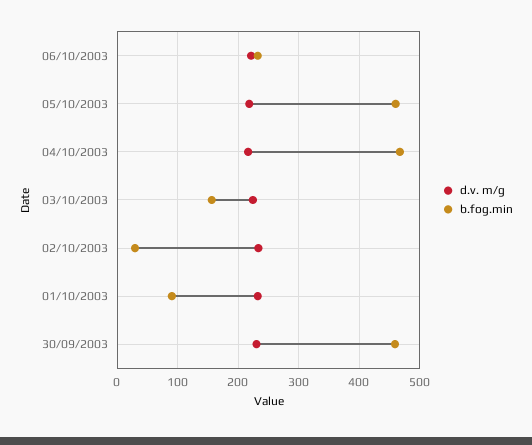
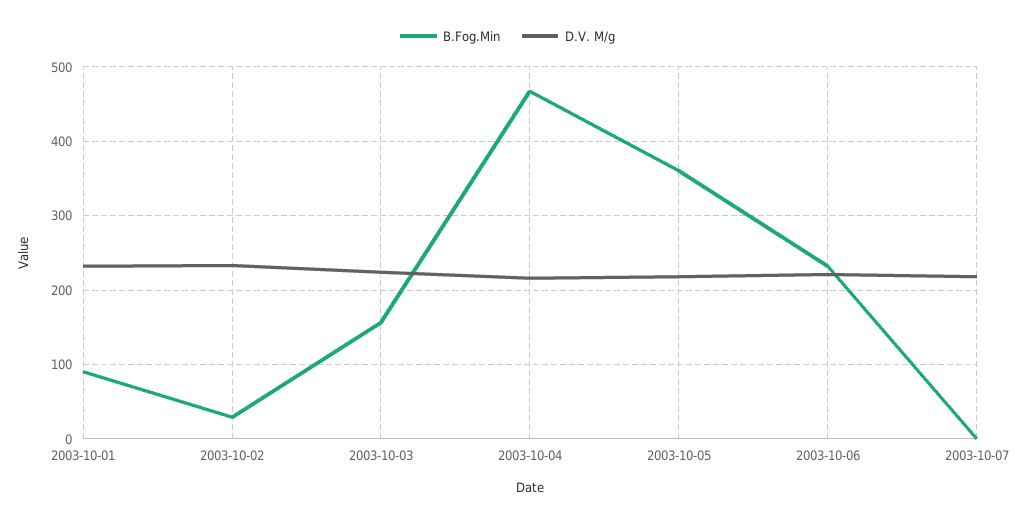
b.fog.min, 05/10/2003: 460 -> 360
d.v. m/g, 30/09/2003: 230 -> none
b.fog.min, 30/09/2003: 460 -> none
b.fog.min, 2003-10-07: none -> 0
d.v. m/g, 2003-10-07: none -> 220

